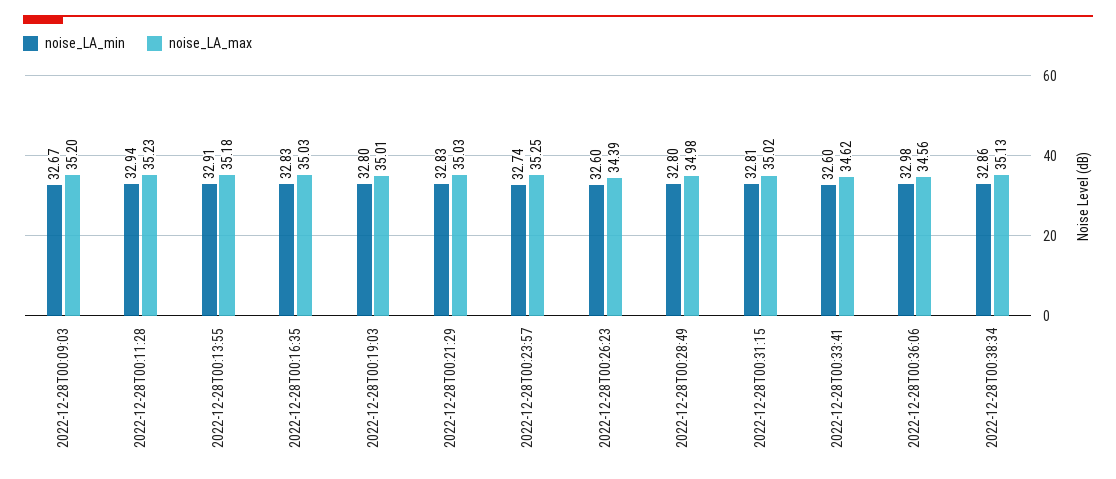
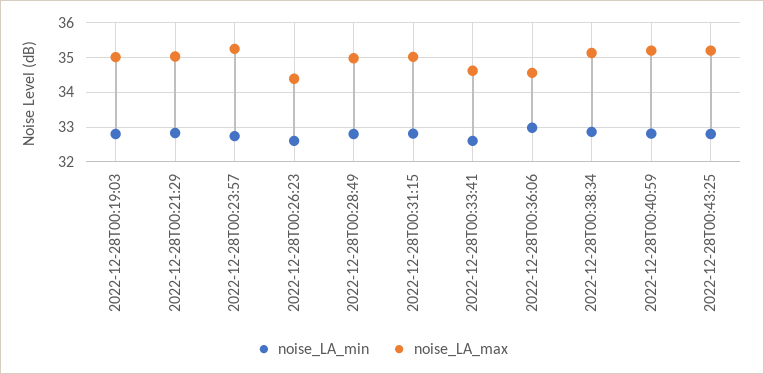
noise_LA_min, 2022-12-28T00:09:03: 32.67 -> none
noise_LA_max, 2022-12-28T00:09:03: 35.2 -> none
noise_LA_min, 2022-12-28T00:11:28: 32.94 -> none
noise_LA_max, 2022-12-28T00:11:28: 35.23 -> none
noise_LA_min, 2022-12-28T00:13:55: 32.91 -> none
noise_LA_max, 2022-12-28T00:13:55: 35.18 -> none
noise_LA_min, 2022-12-28T00:16:35: 32.83 -> none
noise_LA_max, 2022-12-28T00:16:35: 35.03 -> none
noise_LA_min, 2022-12-28T00:40:59: none -> 32.8
noise_LA_max, 2022-12-28T00:40:59: none -> 35.2
noise_LA_min, 2022-12-28T00:43:25: none -> 32.8
noise_LA_max, 2022-12-28T00:43:25: none -> 35.2

